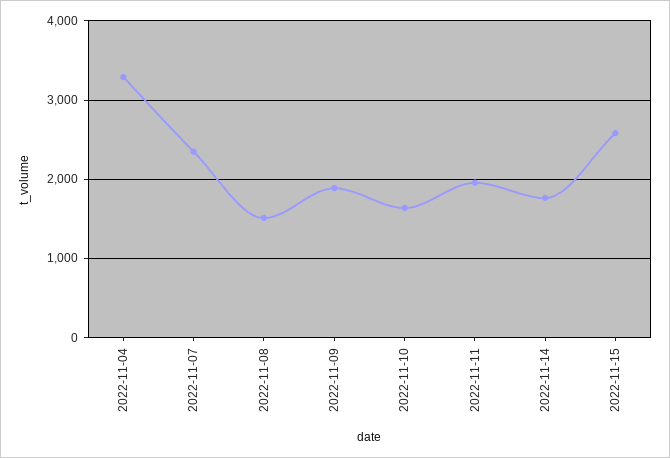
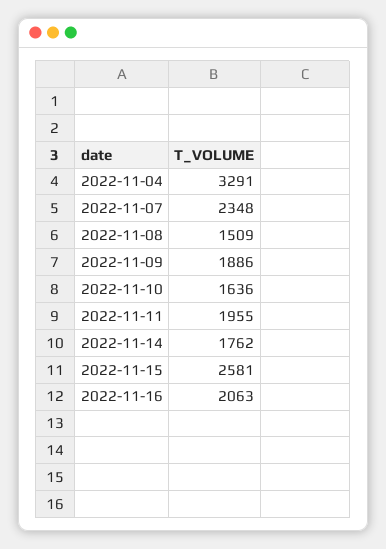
2022-11-16: none -> 2063

